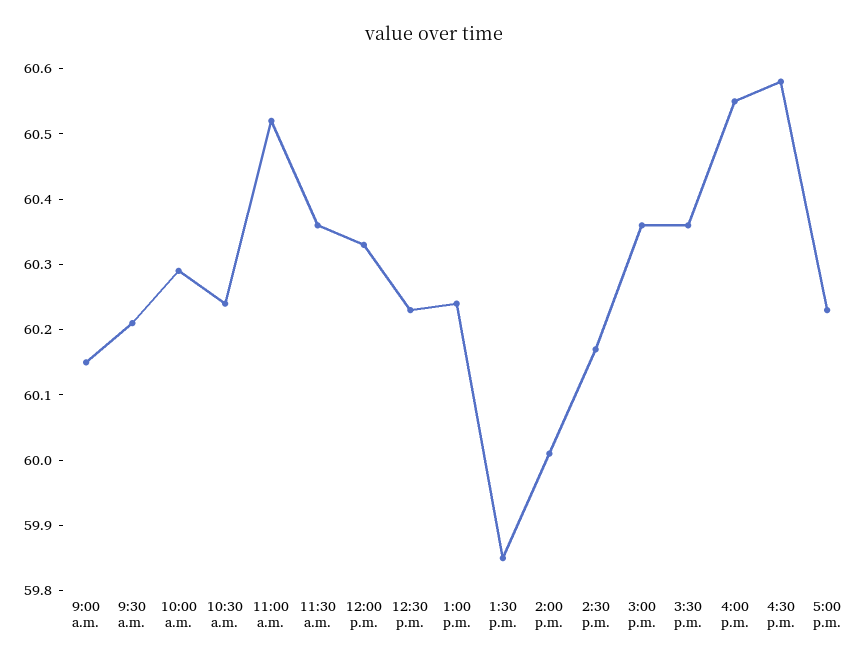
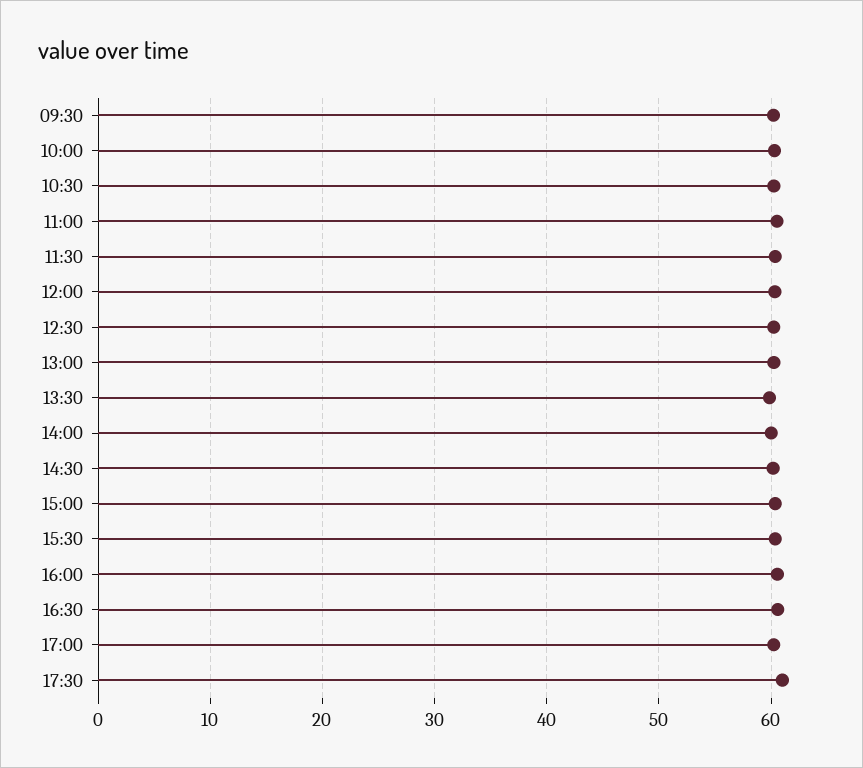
9:00 a.m.: 60.15 -> none
17:30: none -> 61

